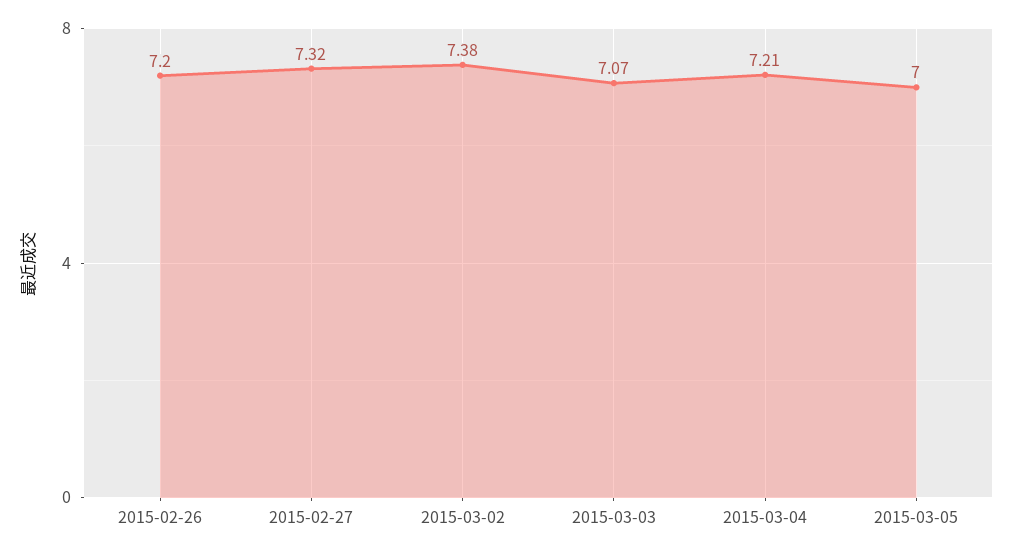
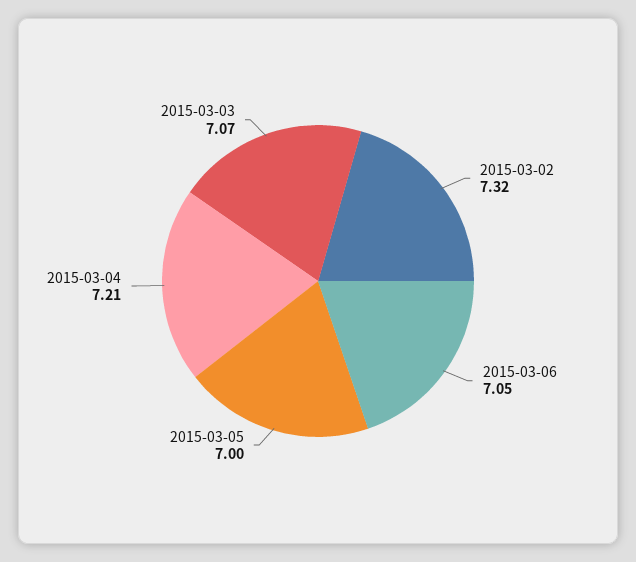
2015-02-26: 7.2 -> none
2015-02-27: 7.32 -> none
2015-03-02: 7.38 -> 7.32
2015-03-06: none -> 7.05

